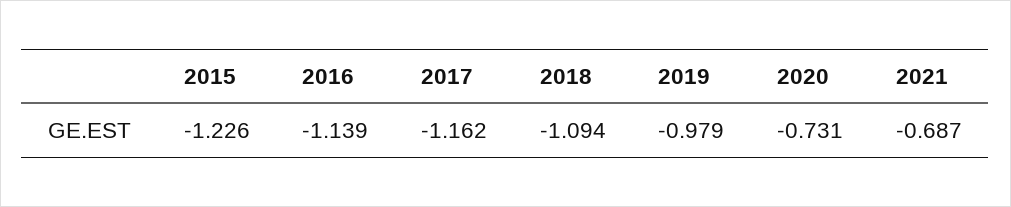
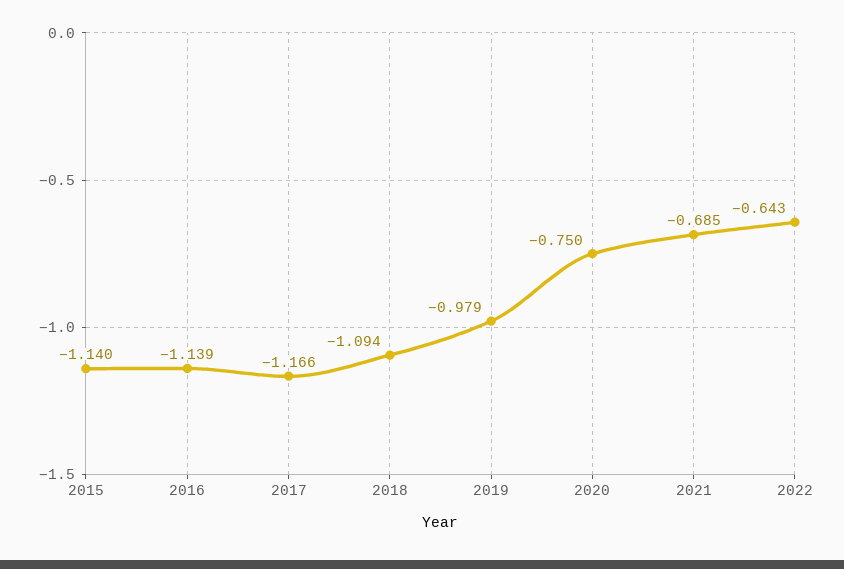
2015: -1.226 -> -1.14
2017: -1.162 -> -1.166
2020: -0.731 -> -0.75
2021: -0.687 -> -0.685
2022: none -> -0.643

